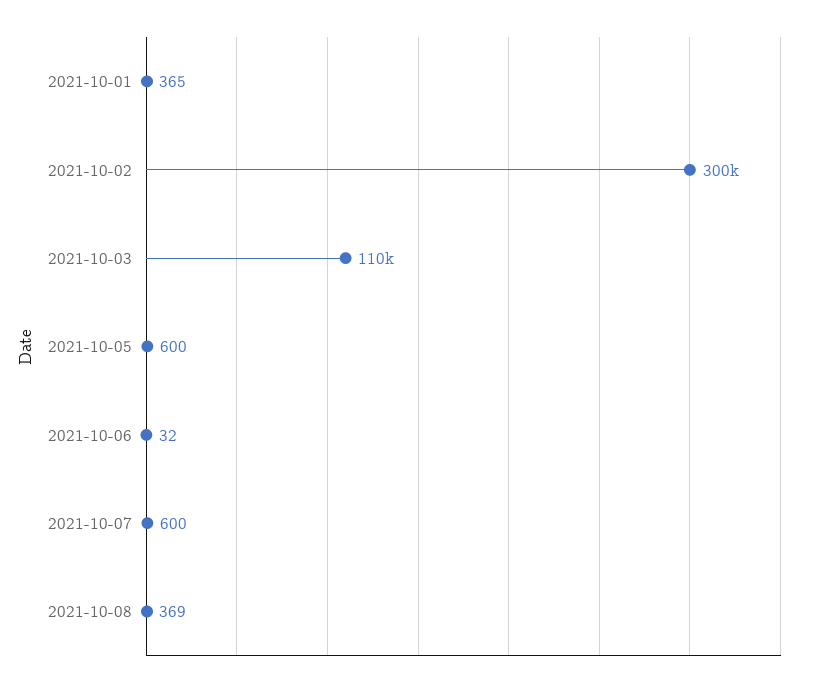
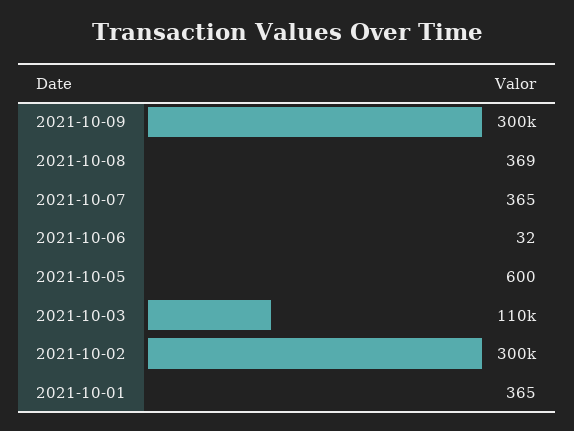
2021-10-07: 600 -> 365
2021-10-09: none -> 300000

